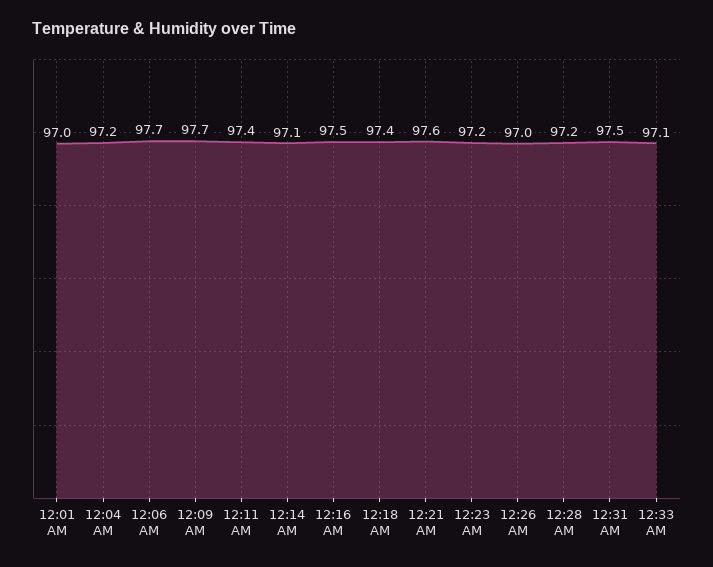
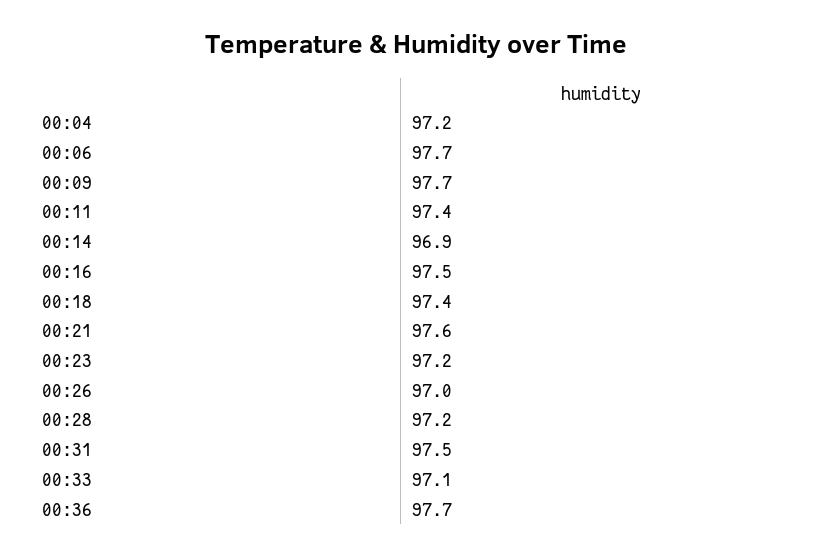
12:01 AM: 97 -> none
12:14 AM: 97.1 -> 96.9
00:36: none -> 97.7

